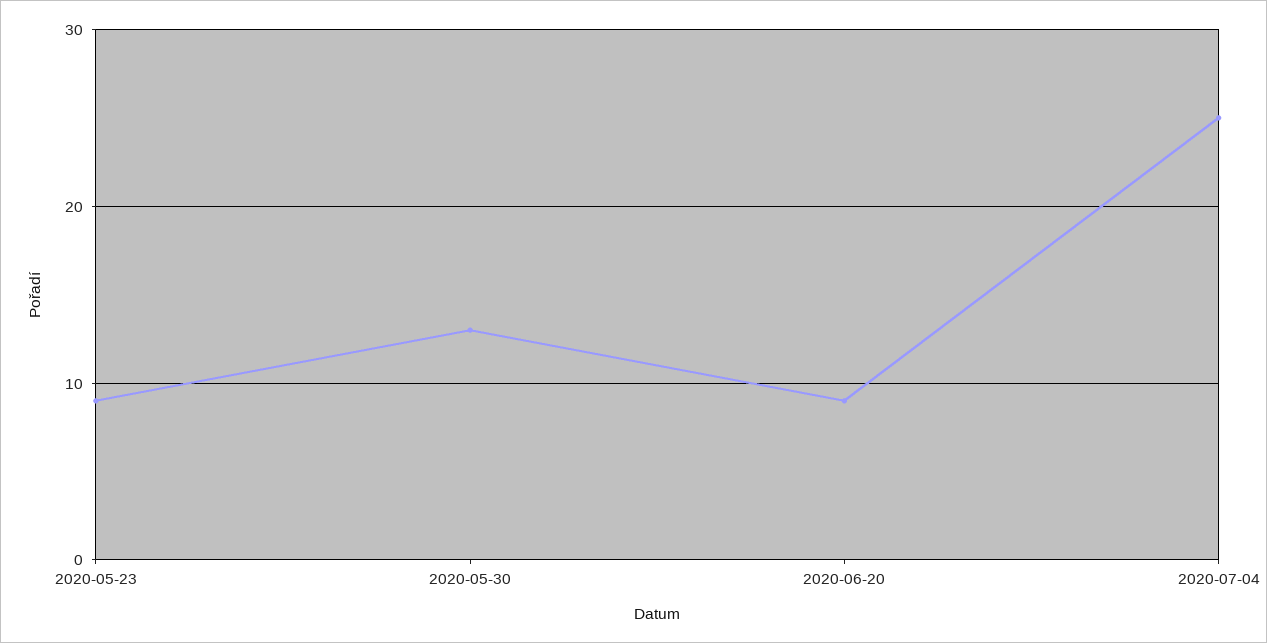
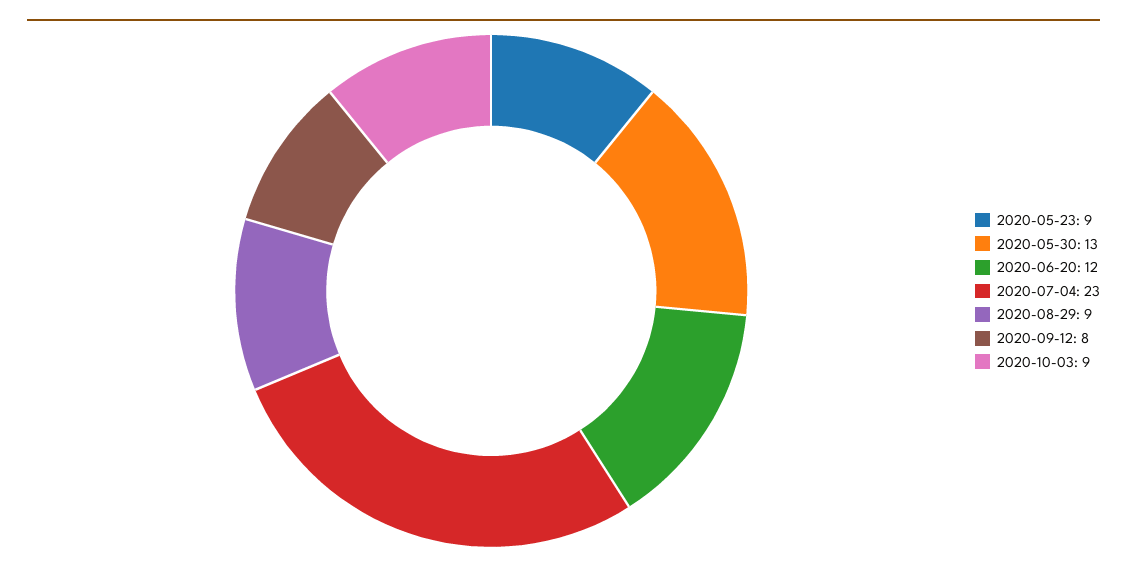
2020-06-20: 9 -> 12
2020-07-04: 25 -> 23
2020-08-29: none -> 9
2020-09-12: none -> 8
2020-10-03: none -> 9

